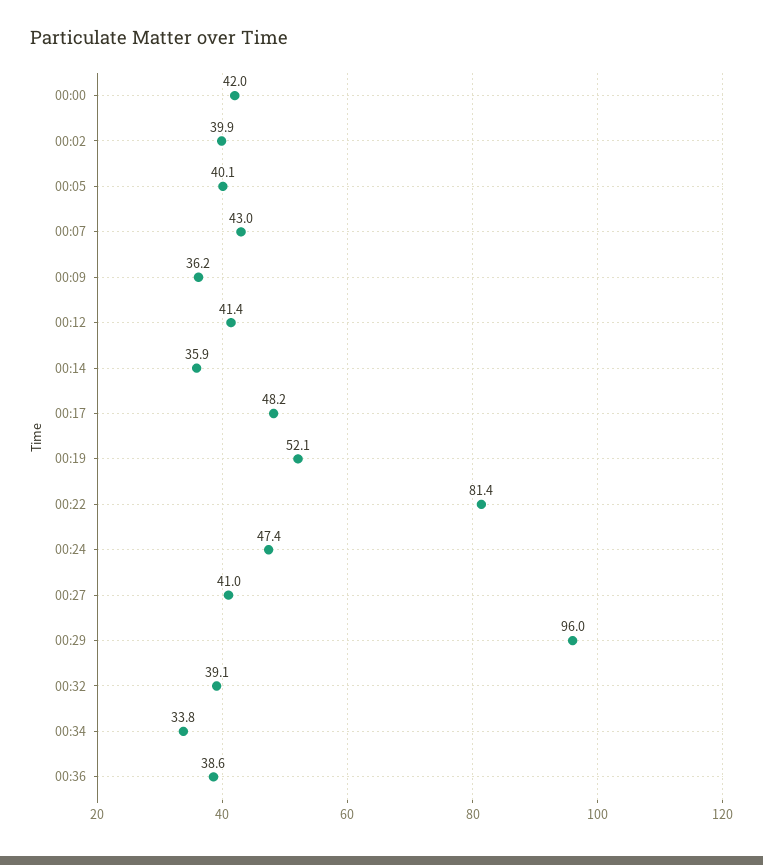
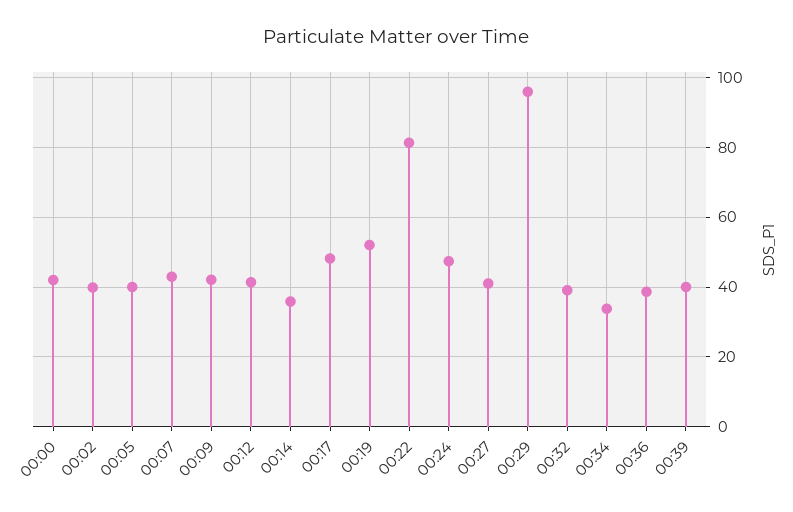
00:09: 36.2 -> 42
00:39: none -> 40

